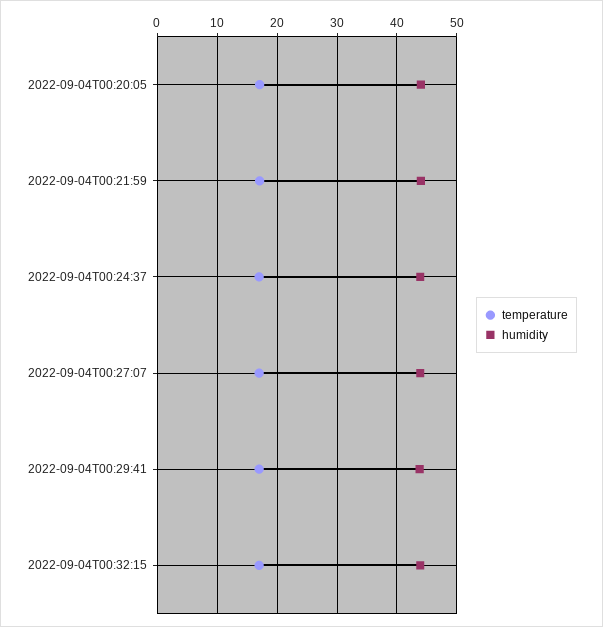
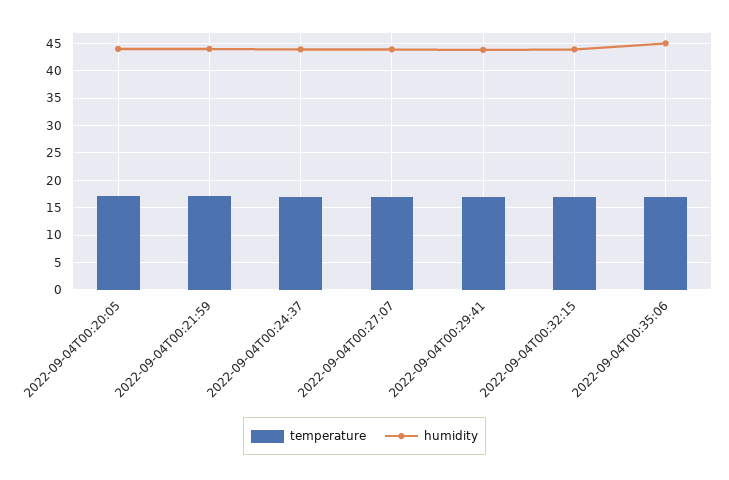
temperature, 2022-09-04T00:35:06: none -> 17.5
humidity, 2022-09-04T00:35:06: none -> 45

